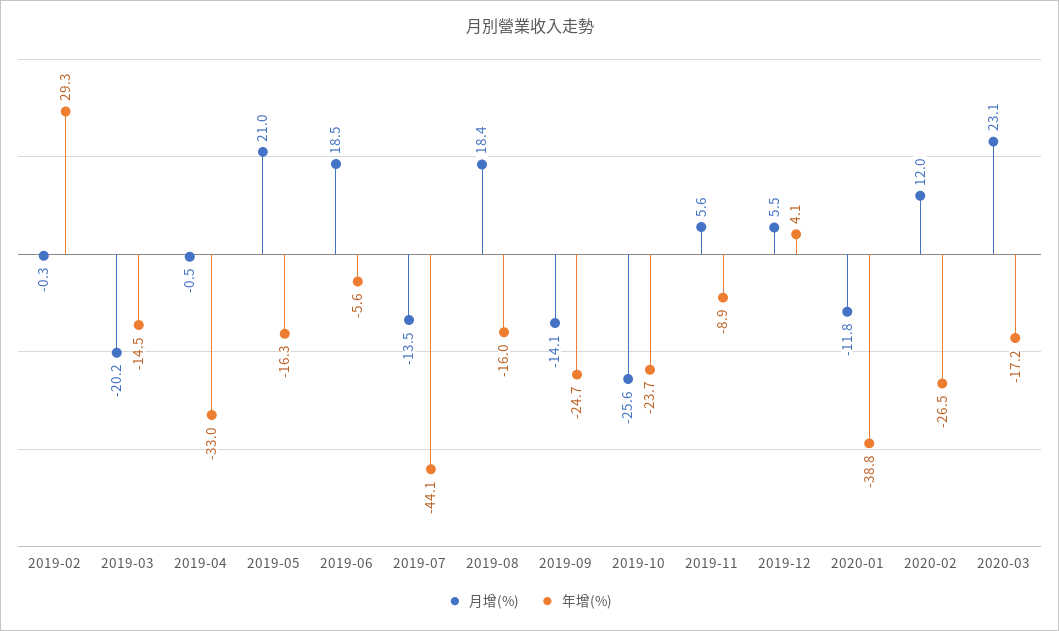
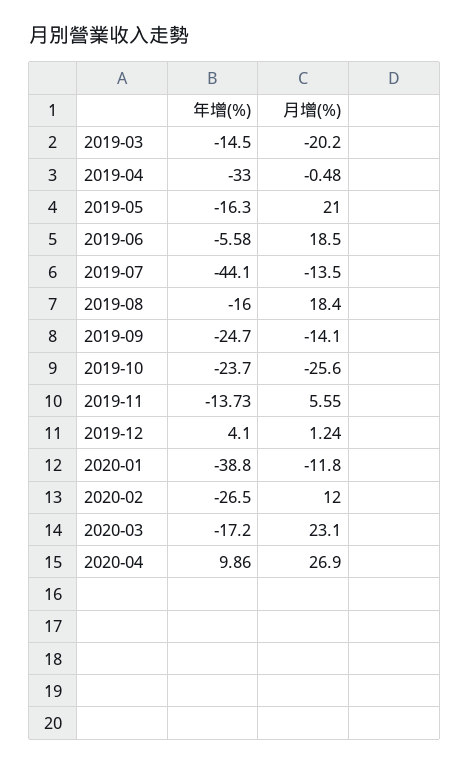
月增(%), 2019-02: -0.3 -> none
年增(%), 2019-02: 29.3 -> none
年增(%), 2019-11: -8.9 -> -13.73
月增(%), 2019-12: 5.5 -> 1.24
年增(%), 2020-04: none -> 9.86
月增(%), 2020-04: none -> 26.9

